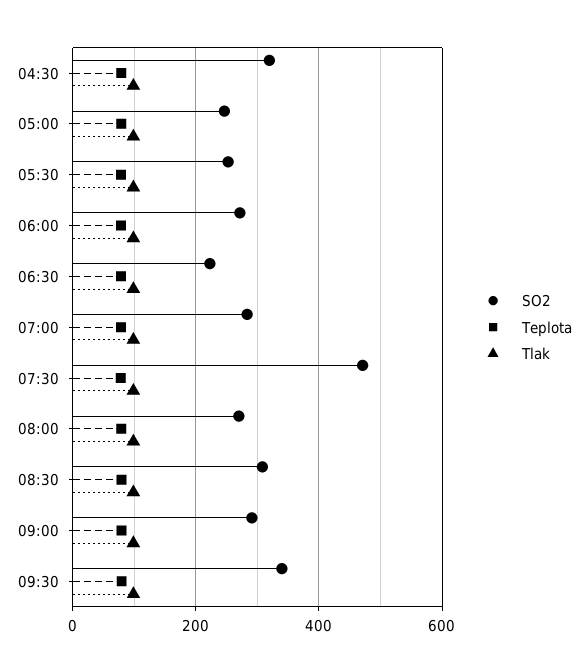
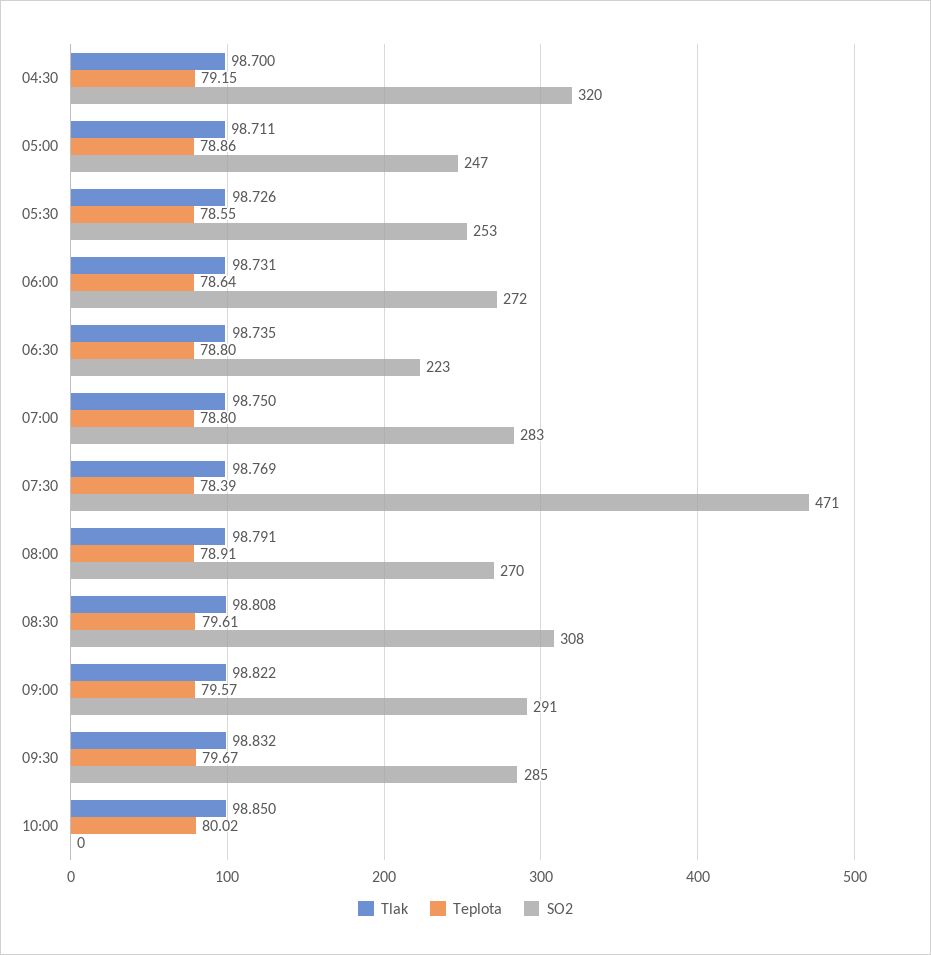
SO2, 09:30: 340 -> 285
Tlak, 10:00: none -> 98.85
Teplota, 10:00: none -> 80.02
SO2, 10:00: none -> 0

